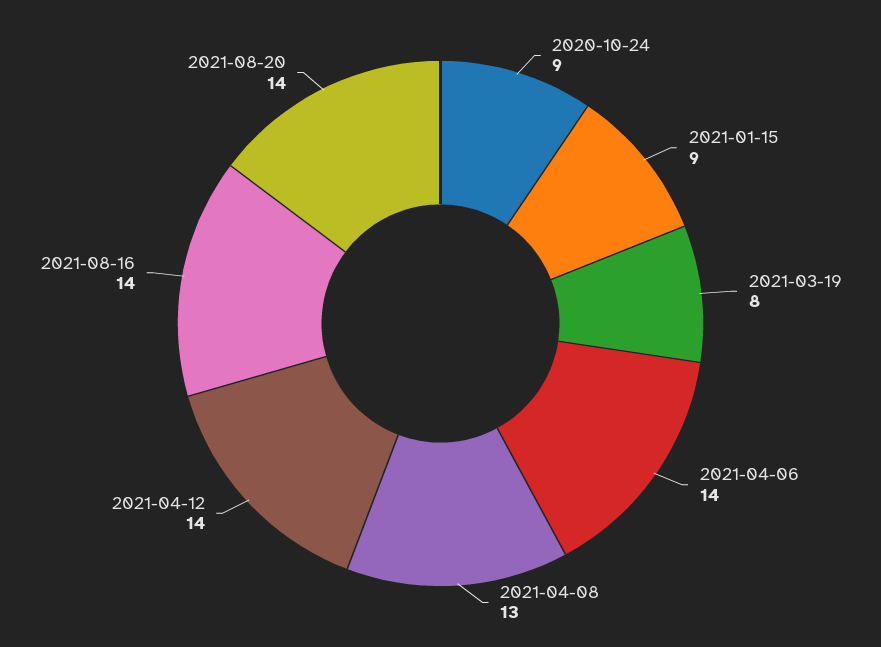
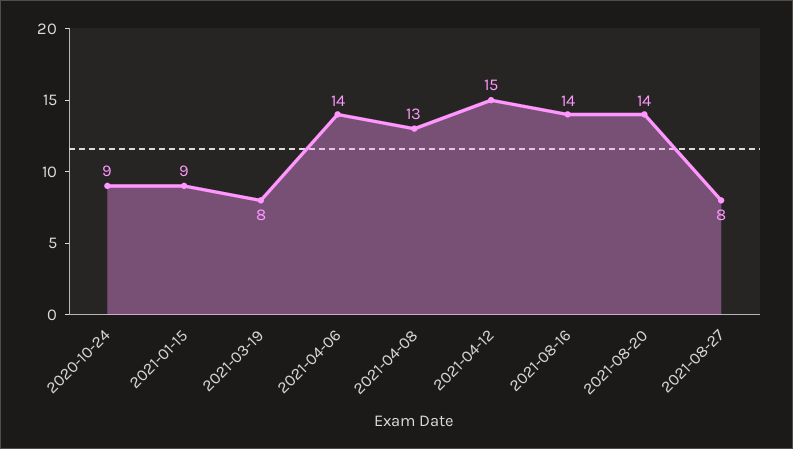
2021-04-12: 14 -> 15
2021-08-27: none -> 8

